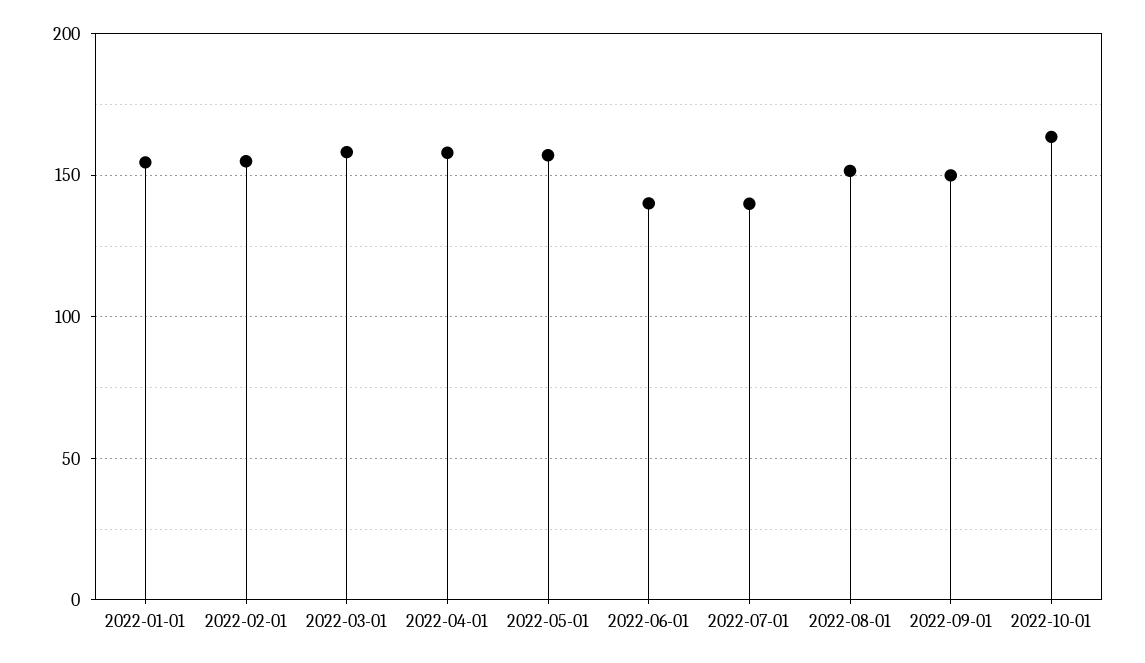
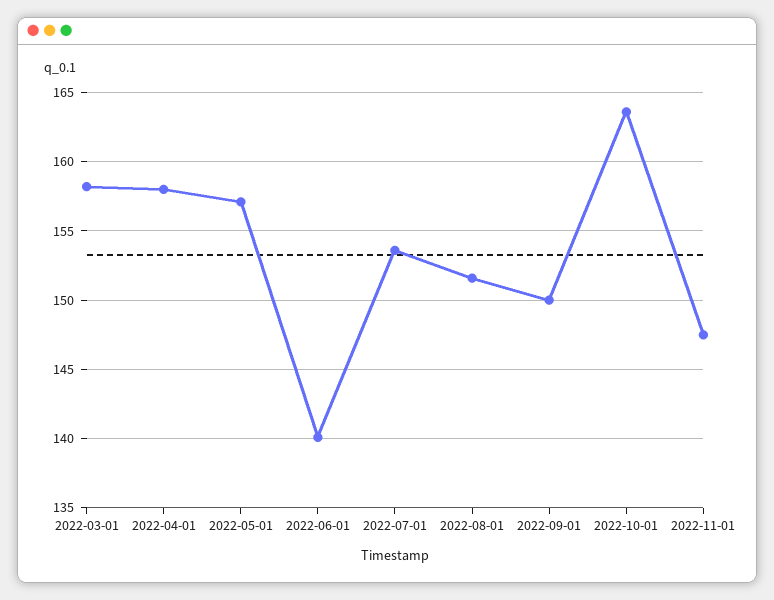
2022-01-01: 155 -> none
2022-02-01: 155 -> none
2022-07-01: 140 -> 153.5
2022-11-01: none -> 147.5

